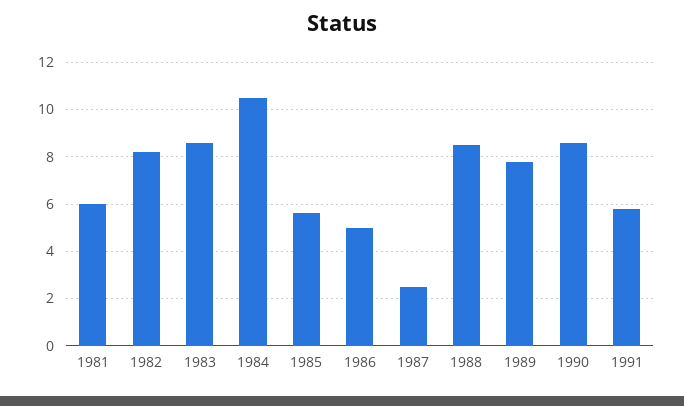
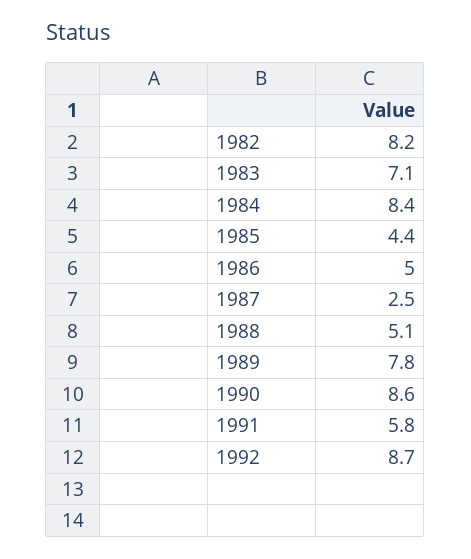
1981: 6 -> none
1983: 8.5 -> 7.1
1984: 10.5 -> 8.4
1985: 5.5 -> 4.4
1988: 8.5 -> 5.1
1992: none -> 8.7

